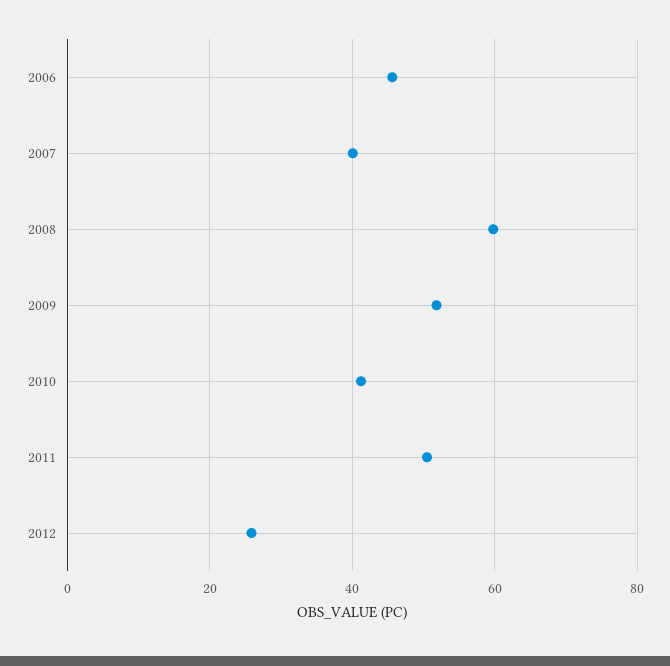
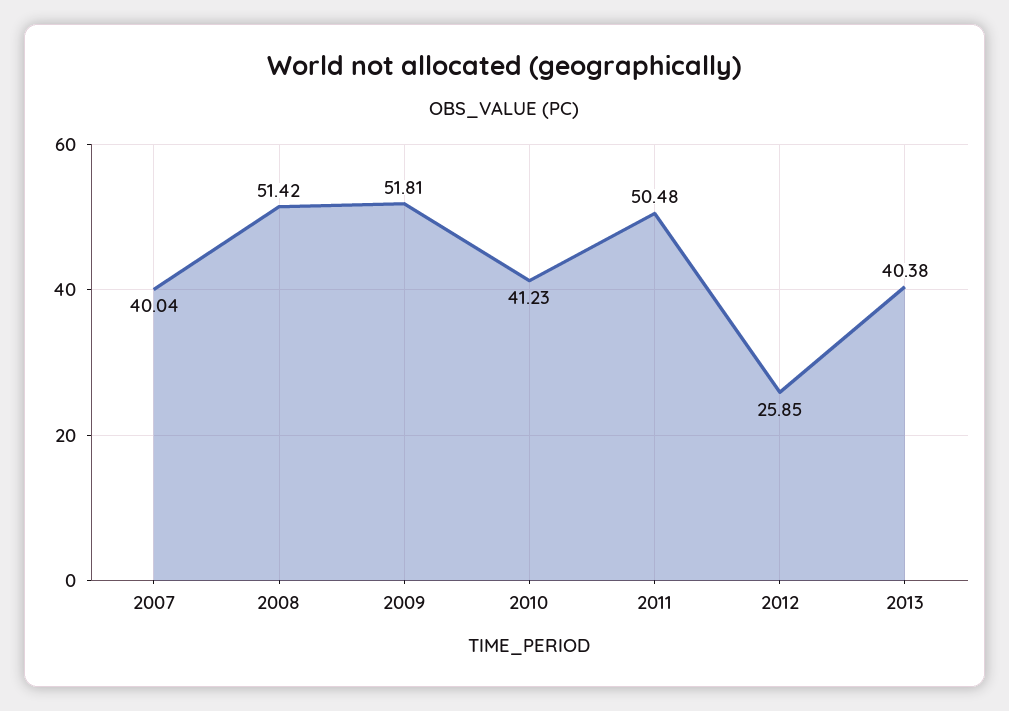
2006: 46 -> none
2008: 60 -> 51.42
2013: none -> 40.38

